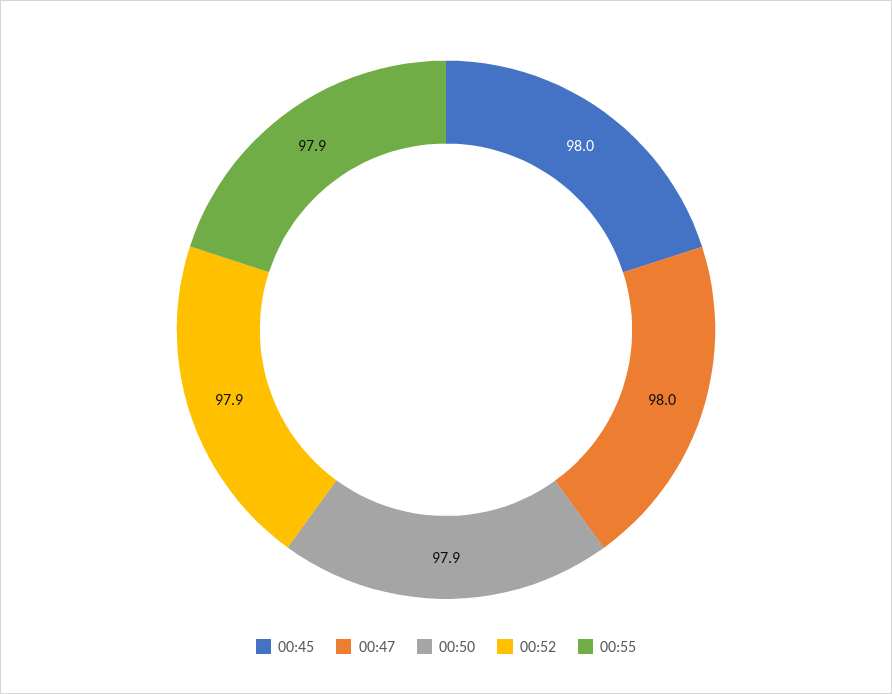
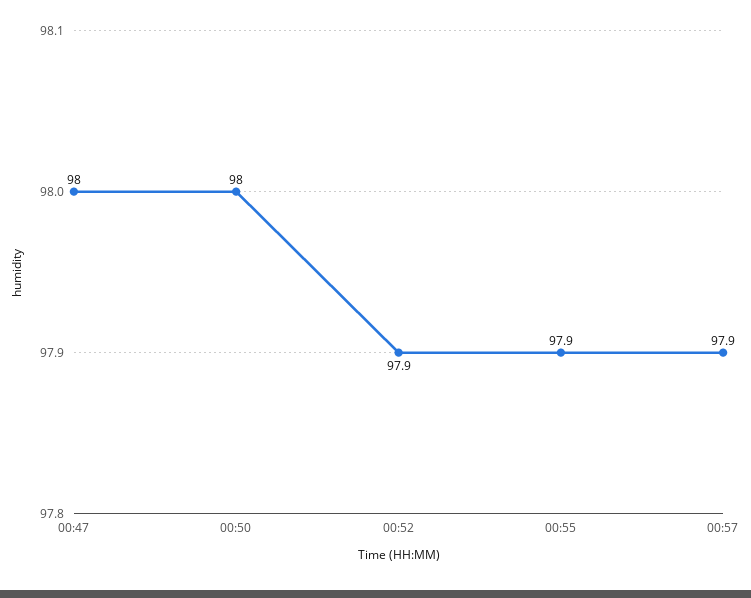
00:45: 98 -> none
00:50: 97.9 -> 98
00:57: none -> 97.9

